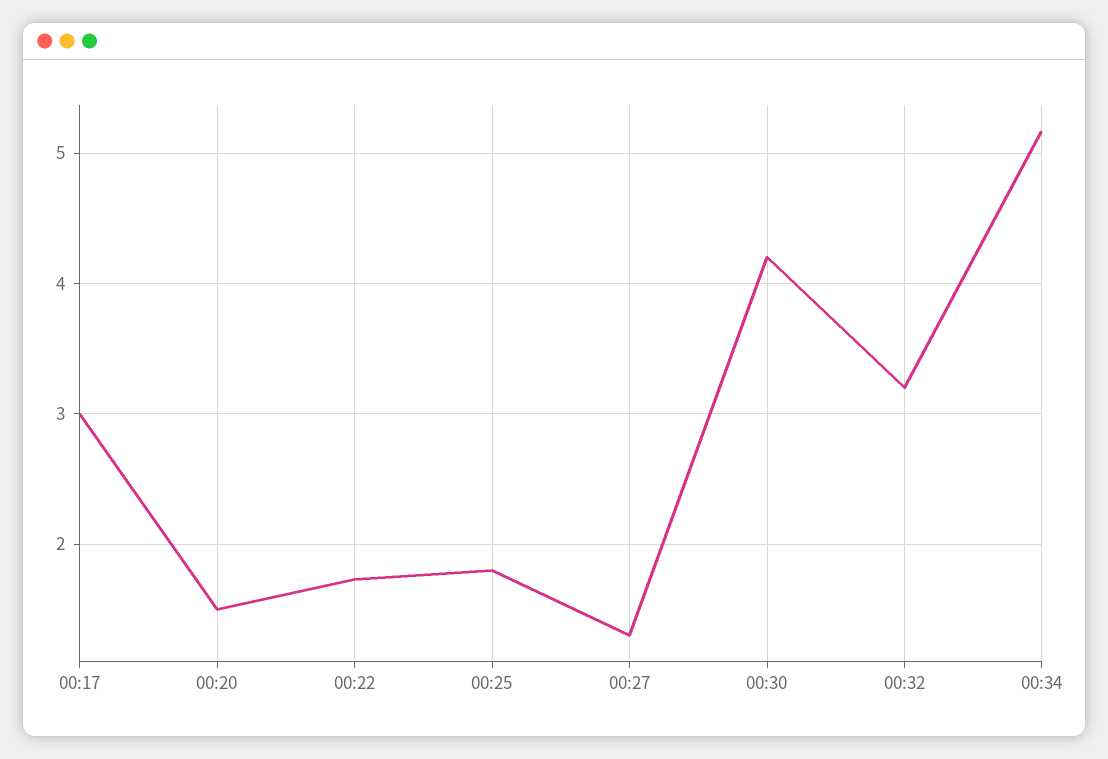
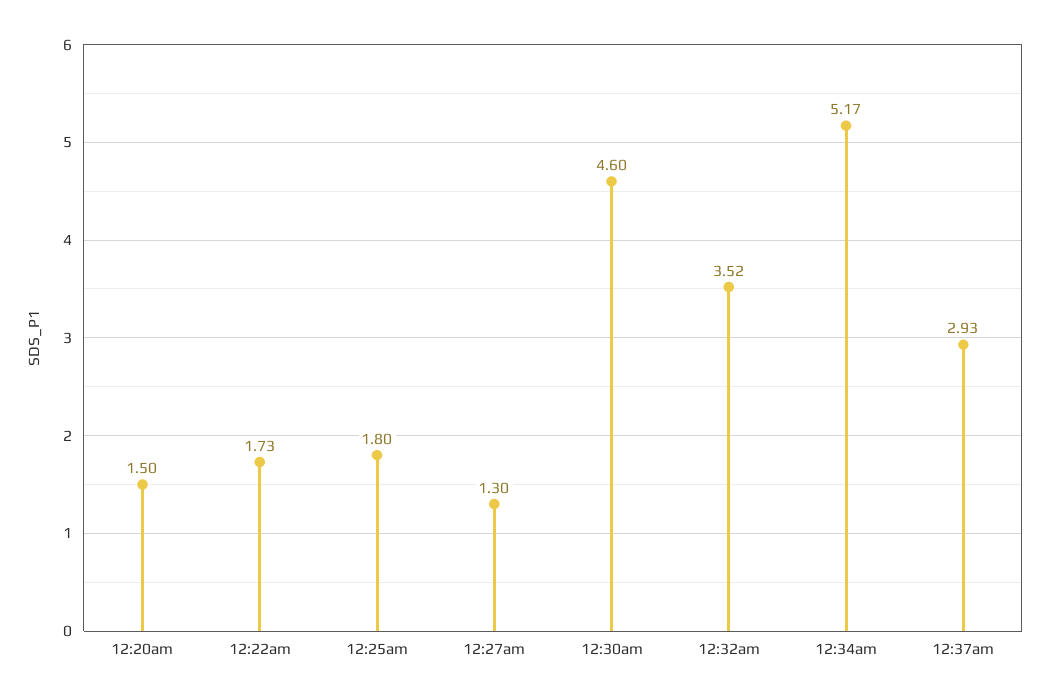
00:17: 3 -> none
00:30: 4.2 -> 4.6
00:32: 3.2 -> 3.52
12:37am: none -> 2.93

